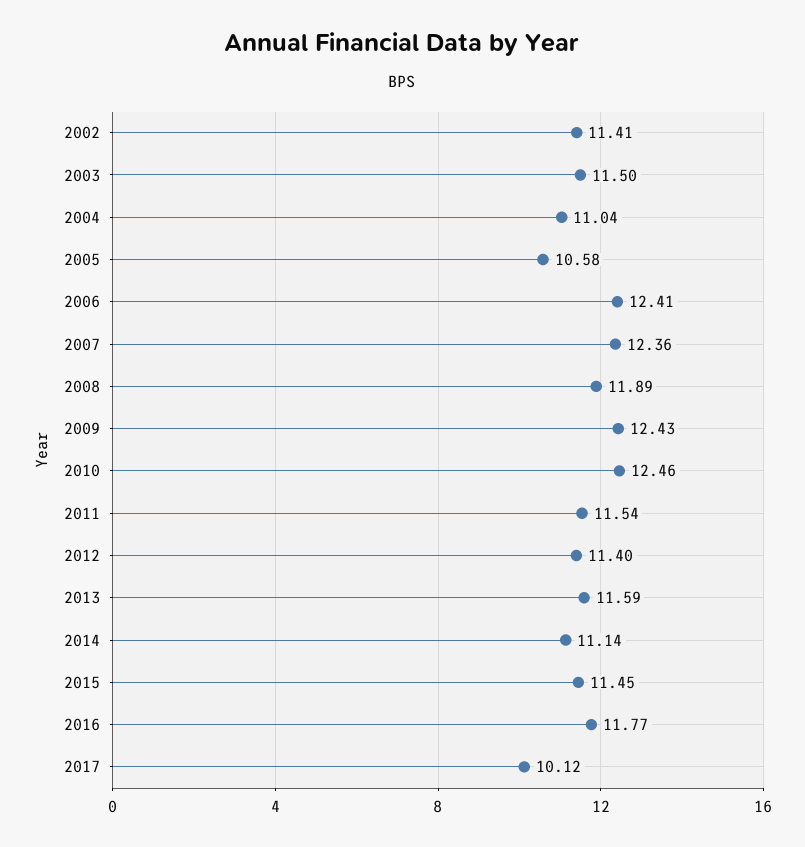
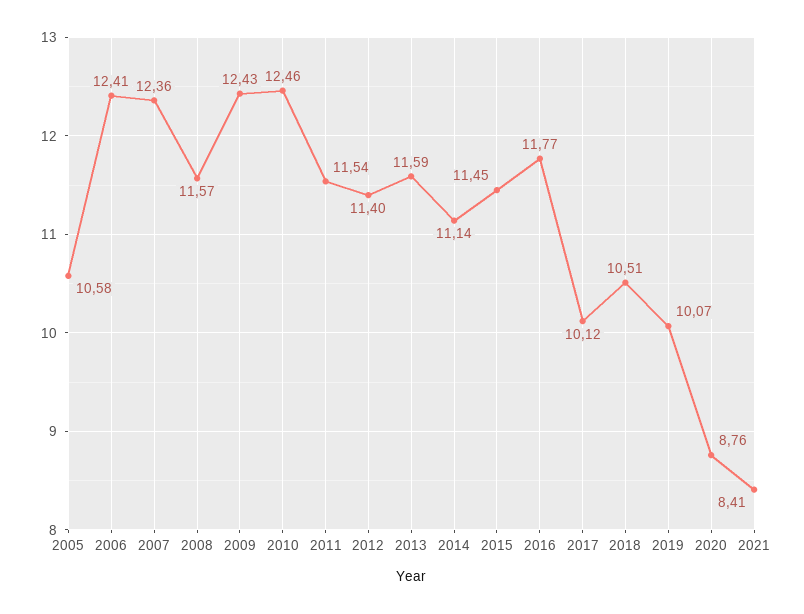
2002: 11.41 -> none
2003: 11.5 -> none
2004: 11.04 -> none
2008: 11.89 -> 11.57
2018: none -> 10.51
2019: none -> 10.07
2020: none -> 8.76
2021: none -> 8.41

